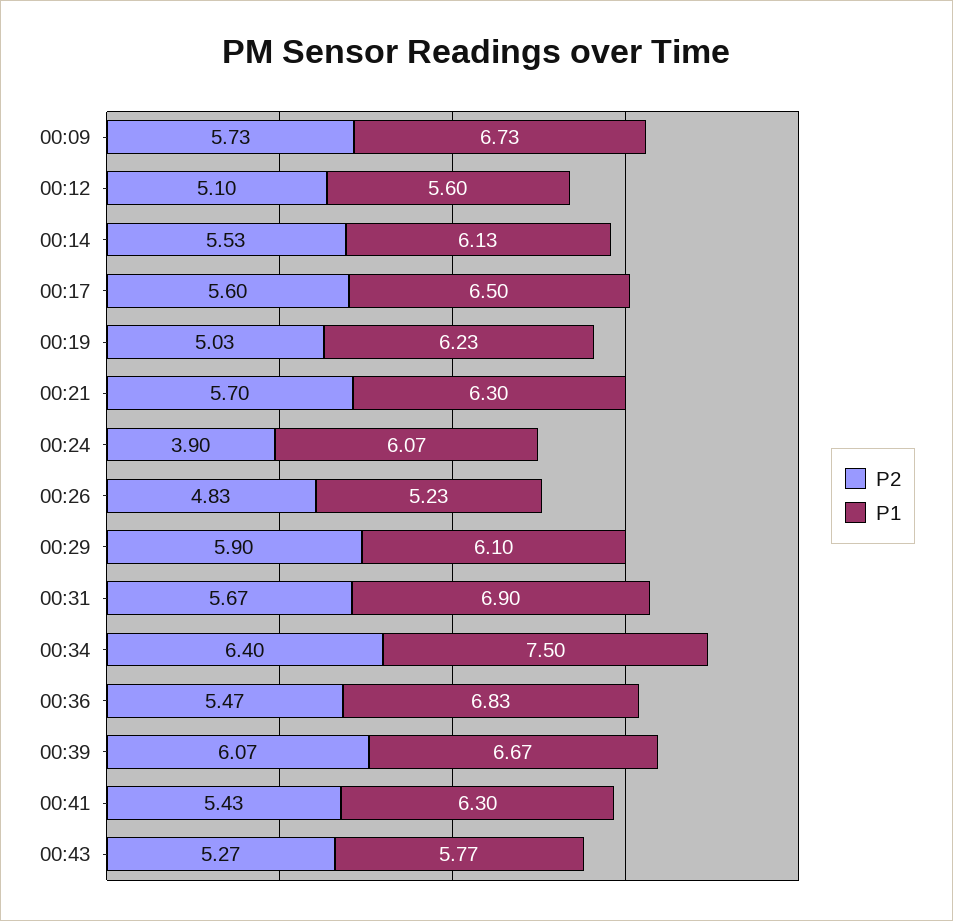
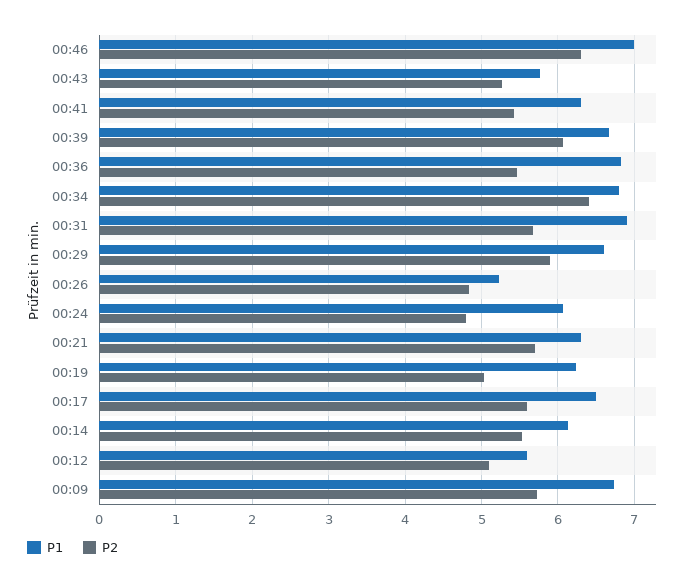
P2, 00:24: 3.9 -> 4.8
P1, 00:29: 6.1 -> 6.6
P1, 00:34: 7.5 -> 6.8
P1, 00:46: none -> 7
P2, 00:46: none -> 6.3

